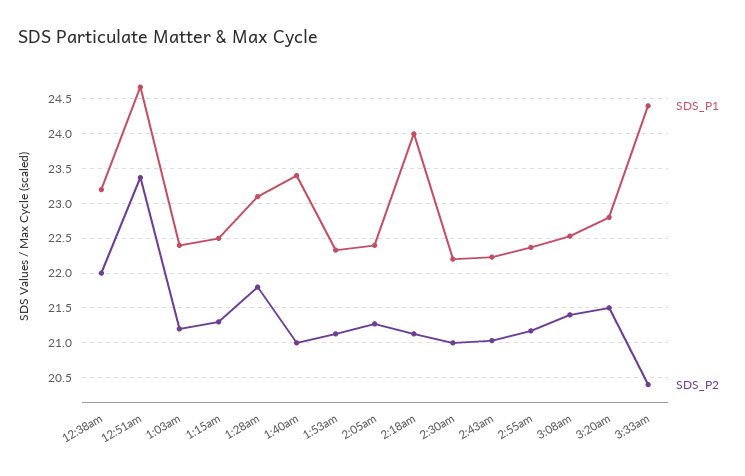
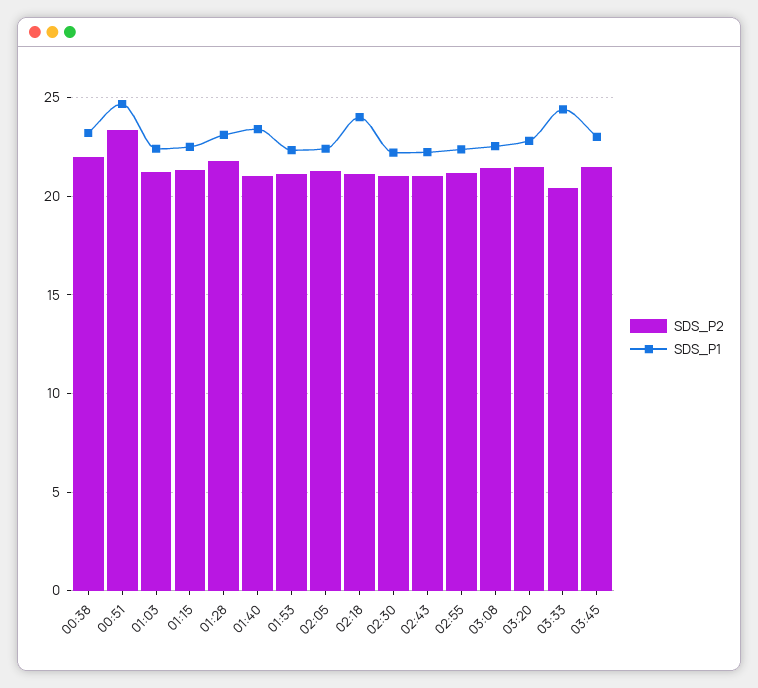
SDS_P2, 03:45: none -> 21.5
SDS_P1, 03:45: none -> 23

